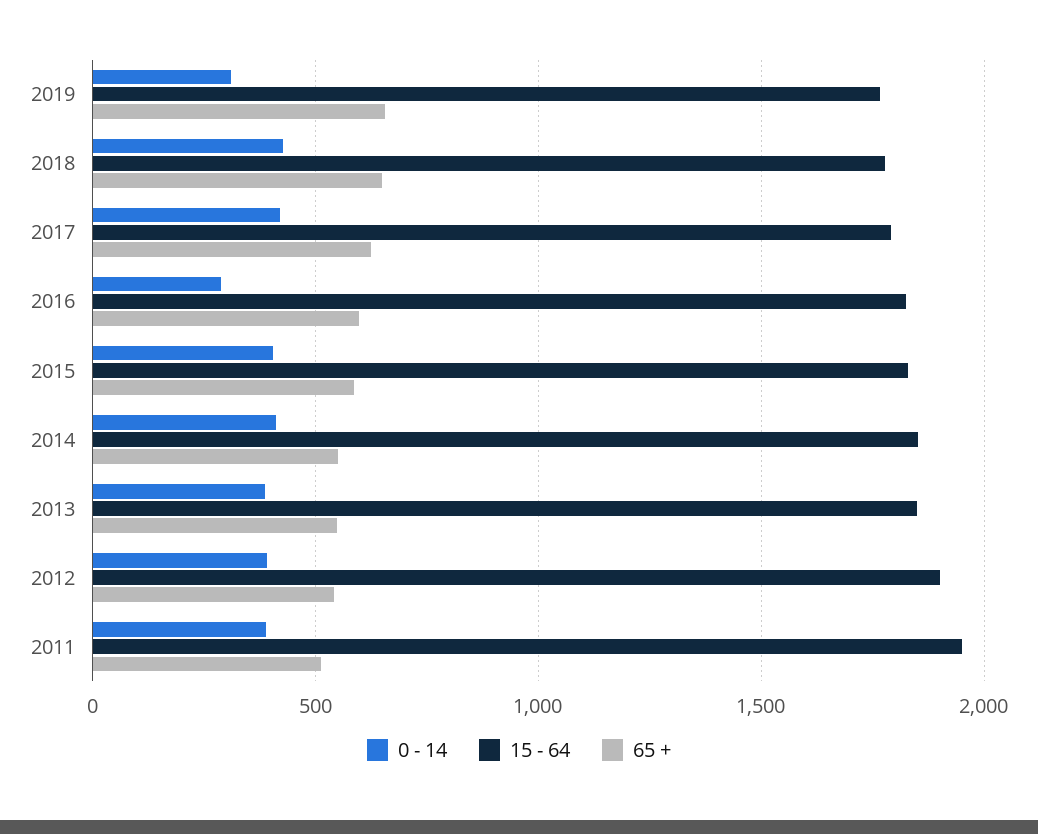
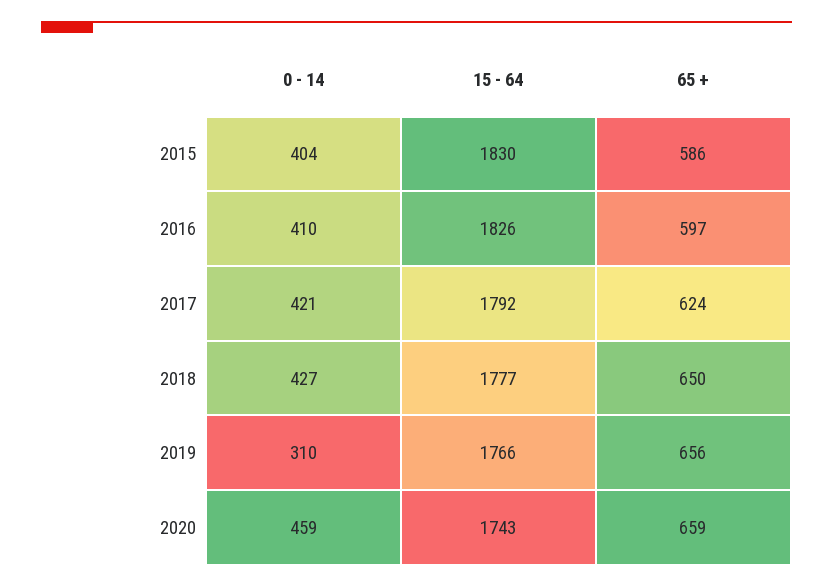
0 - 14, 2016: 300 -> 410
0 - 14, 2014: 400 -> none
15 - 64, 2014: 1850 -> none
65 +, 2014: 550 -> none
0 - 14, 2013: 400 -> none
15 - 64, 2013: 1850 -> none
65 +, 2013: 550 -> none
0 - 14, 2012: 400 -> none
15 - 64, 2012: 1900 -> none
65 +, 2012: 550 -> none
0 - 14, 2011: 400 -> none
15 - 64, 2011: 1950 -> none
65 +, 2011: 500 -> none
0 - 14, 2020: none -> 459
15 - 64, 2020: none -> 1743
65 +, 2020: none -> 659

